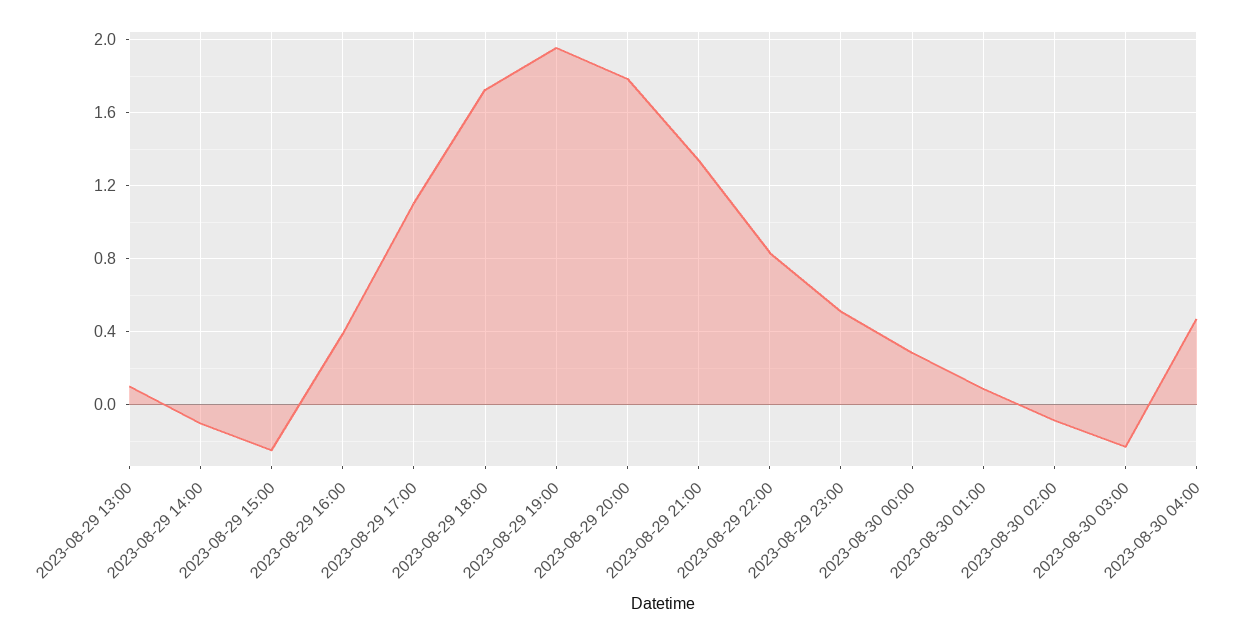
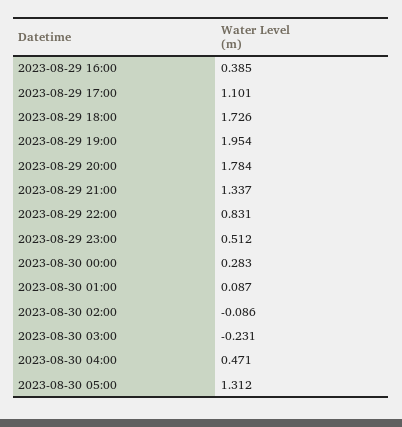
2023-08-29 13:00: 0.1 -> none
2023-08-29 14:00: -0.1 -> none
2023-08-29 15:00: -0.25 -> none
2023-08-30 05:00: none -> 1.312

